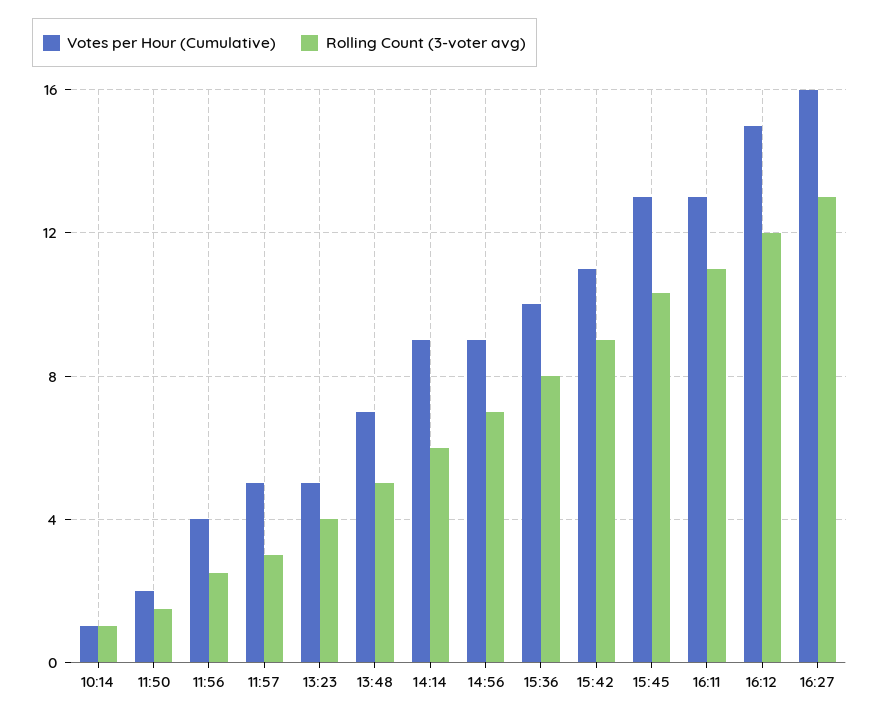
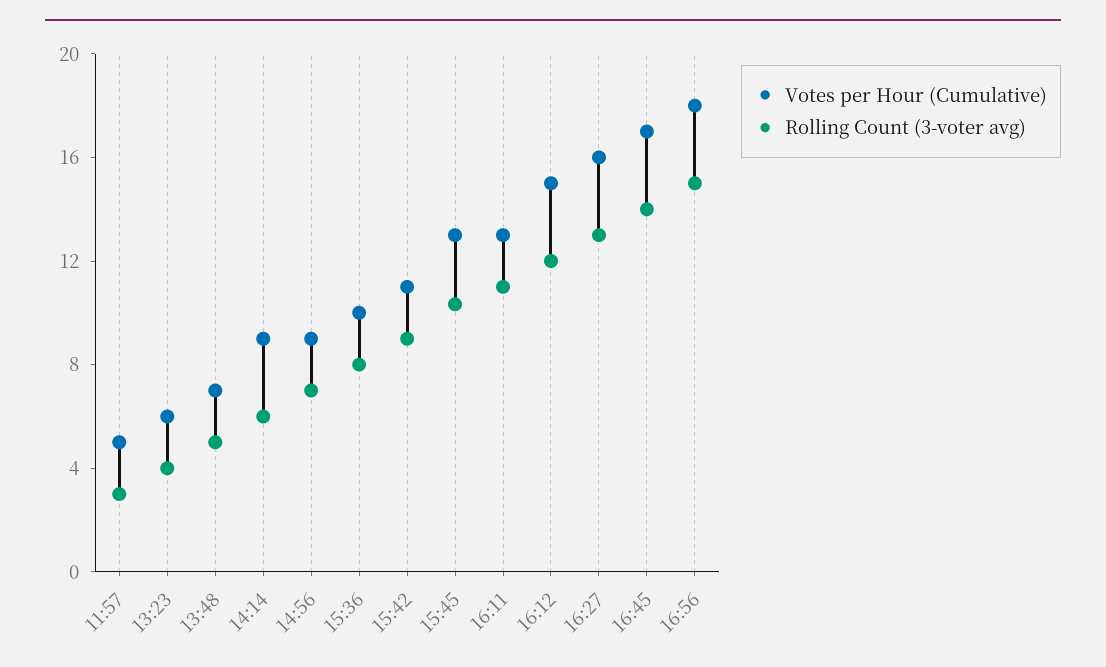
Votes per Hour (Cumulative), 10:14: 1 -> none
Rolling Count (3-voter avg), 10:14: 1 -> none
Votes per Hour (Cumulative), 11:50: 2 -> none
Rolling Count (3-voter avg), 11:50: 1.5 -> none
Votes per Hour (Cumulative), 11:56: 4 -> none
Rolling Count (3-voter avg), 11:56: 2.5 -> none
Votes per Hour (Cumulative), 13:23: 5 -> 6
Votes per Hour (Cumulative), 16:45: none -> 17
Rolling Count (3-voter avg), 16:45: none -> 14
Votes per Hour (Cumulative), 16:56: none -> 18
Rolling Count (3-voter avg), 16:56: none -> 15

